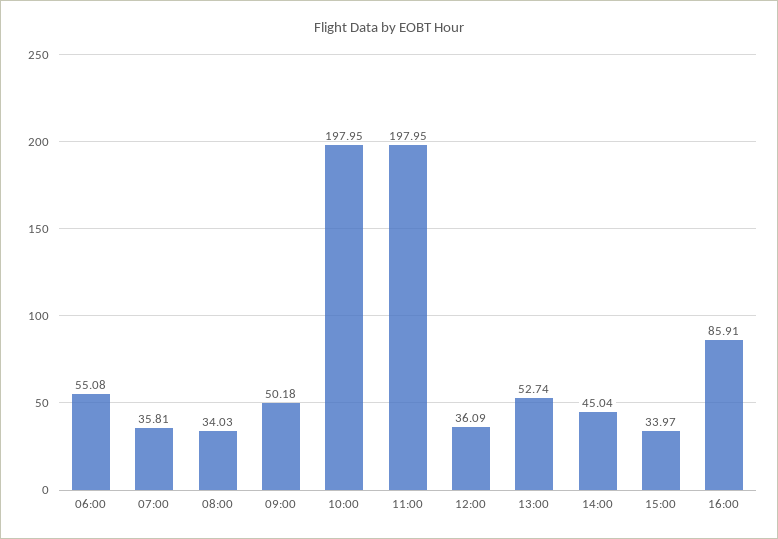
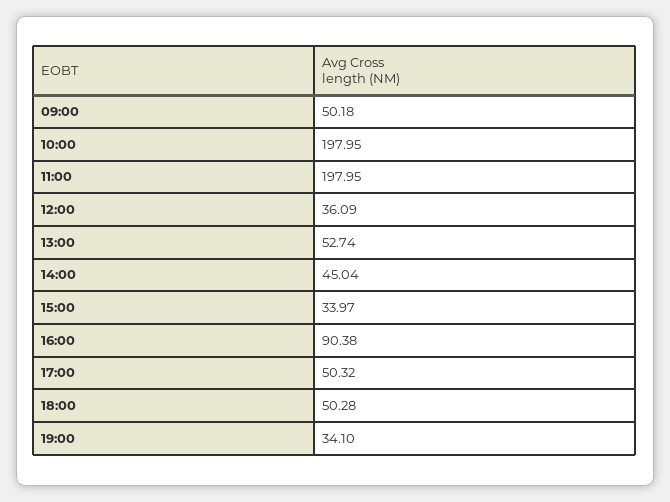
06:00: 55.08 -> none
07:00: 35.81 -> none
08:00: 34.03 -> none
16:00: 85.91 -> 90.38
17:00: none -> 50.32
18:00: none -> 50.28
19:00: none -> 34.1

